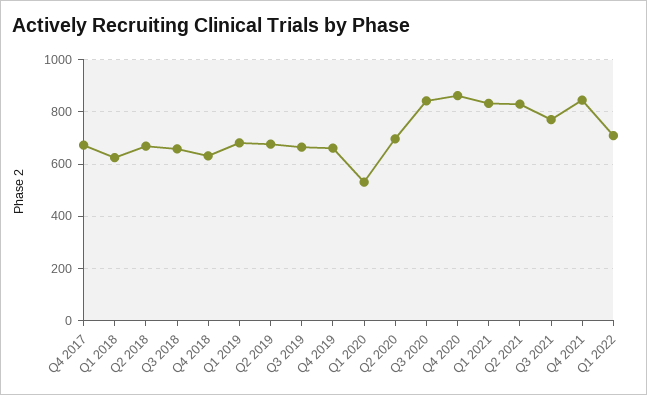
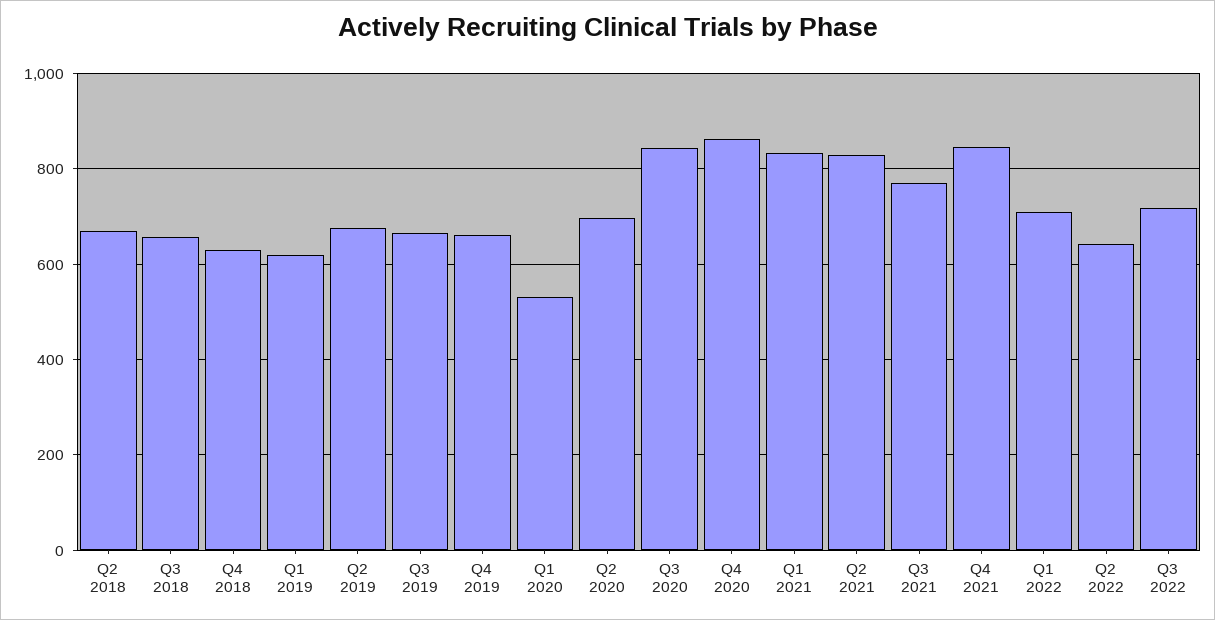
Q4 2017: 675 -> none
Q1 2018: 625 -> none
Q1 2019: 675 -> 620
Q2 2022: none -> 640
Q3 2022: none -> 720

